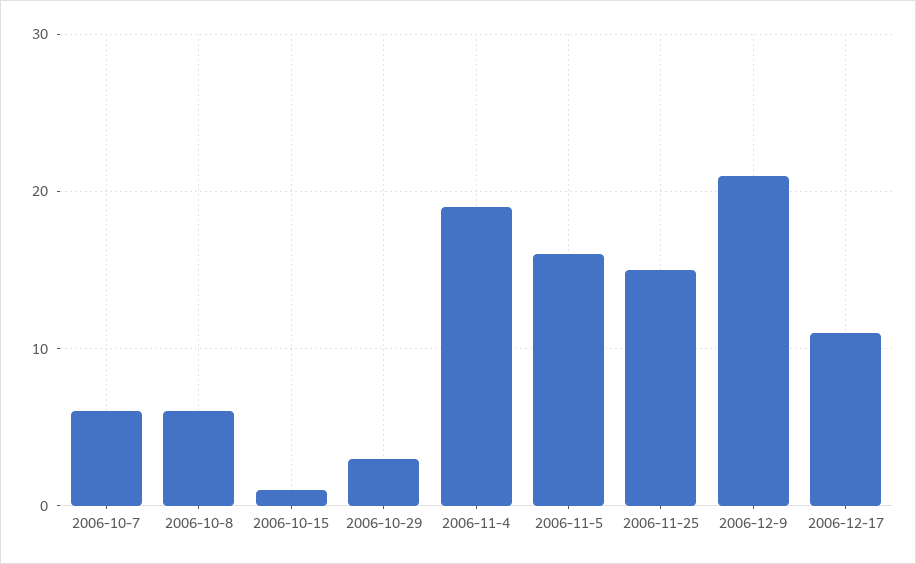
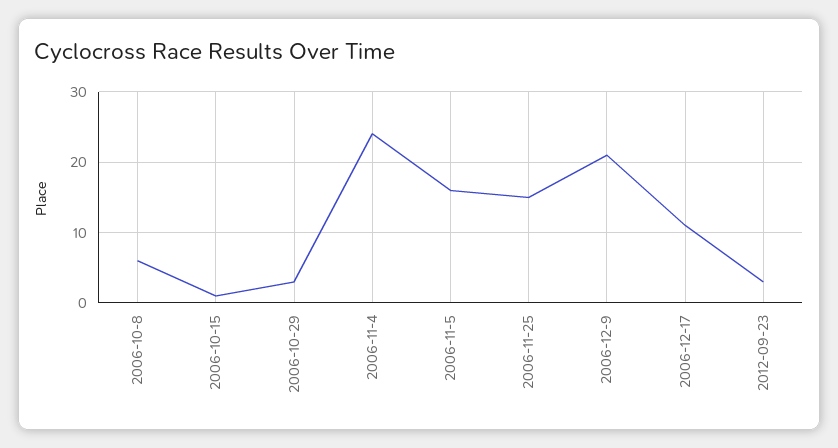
2006-10-7: 6 -> none
2006-11-4: 19 -> 24
2012-09-23: none -> 3

